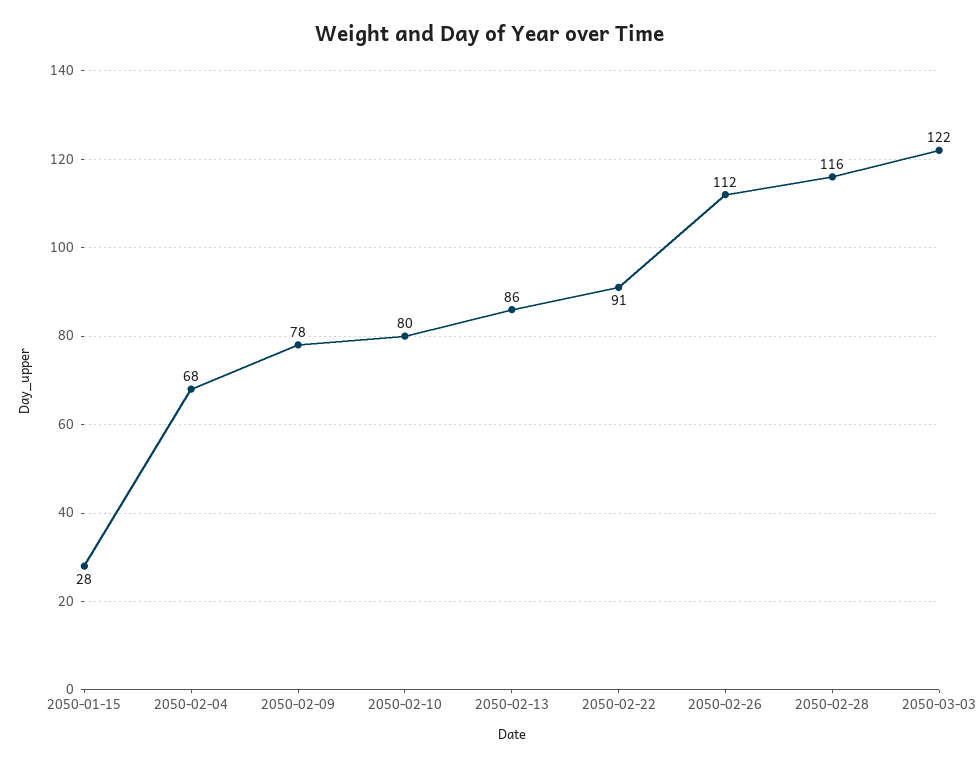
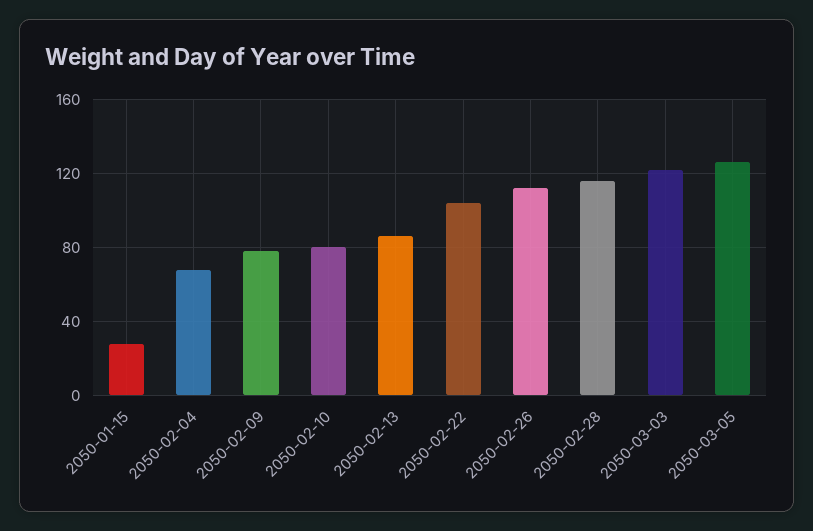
2050-02-22: 91 -> 105
2050-03-05: none -> 125

